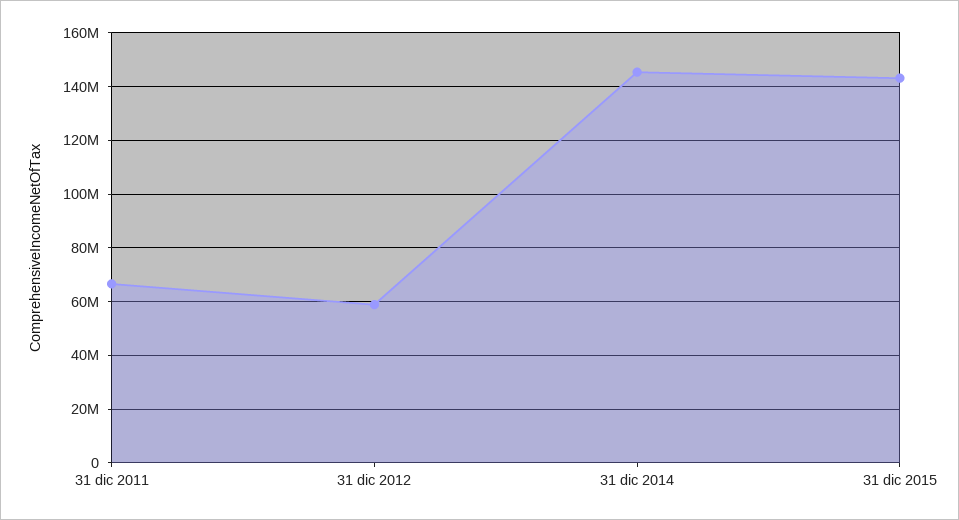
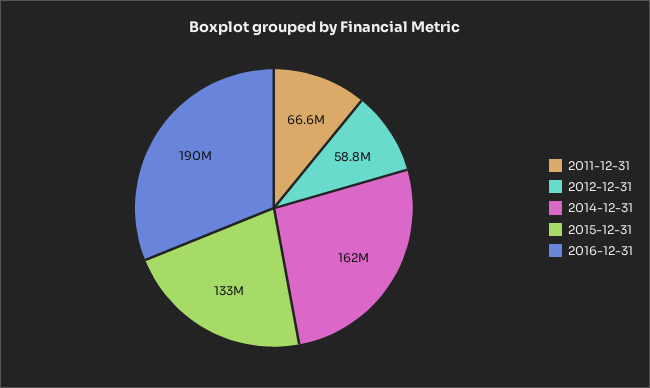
31 dic 2014: 145000000 -> 162000000
31 dic 2015: 142500000 -> 133000000
2016-12-31: none -> 190000000

